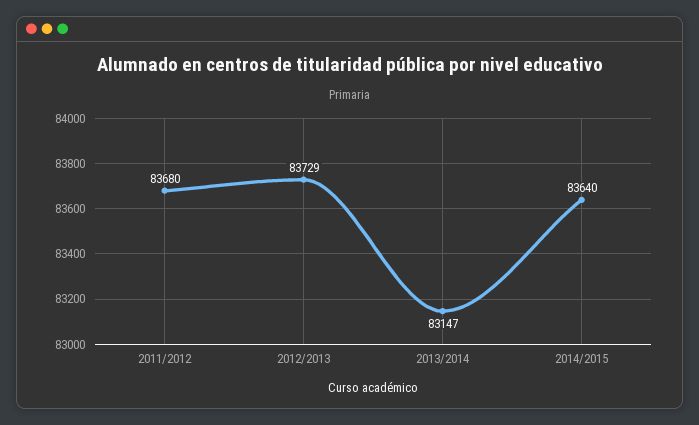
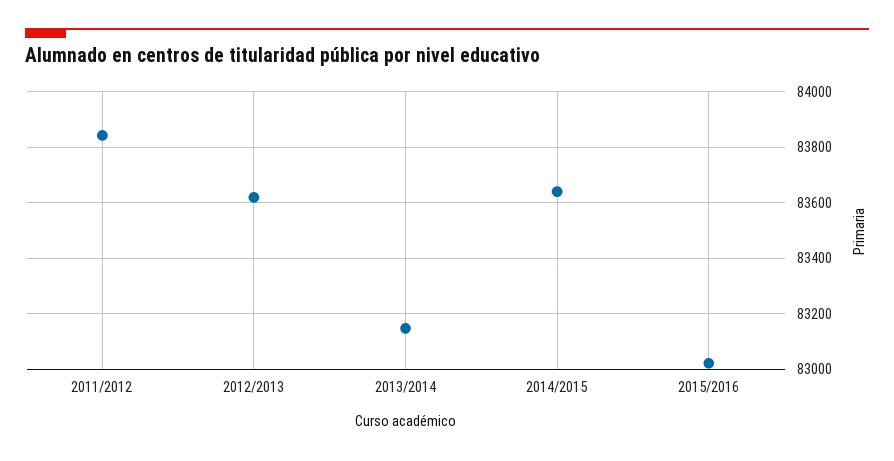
2011/2012: 83680 -> 83850
2012/2013: 83729 -> 83625
2015/2016: none -> 83025

